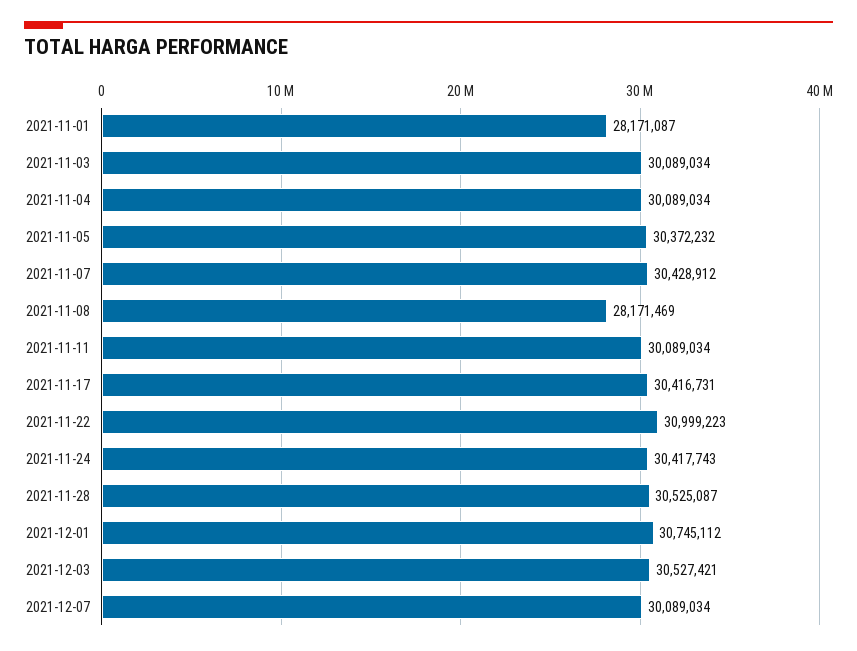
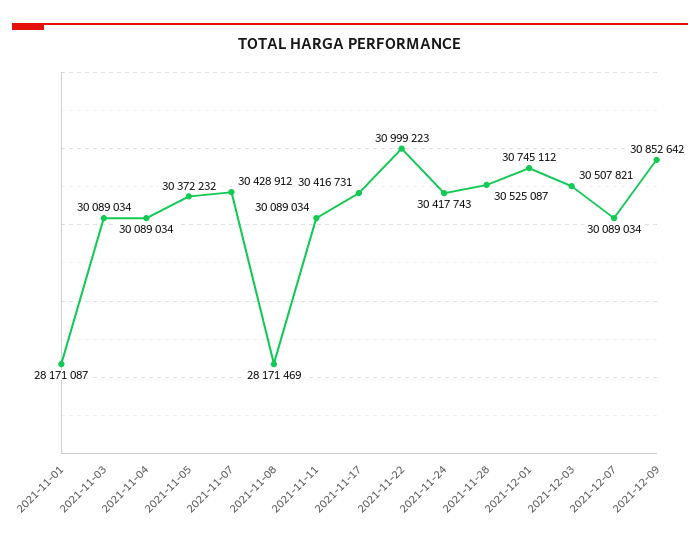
2021-12-03: 30527421 -> 30507821
2021-12-09: none -> 30852642

